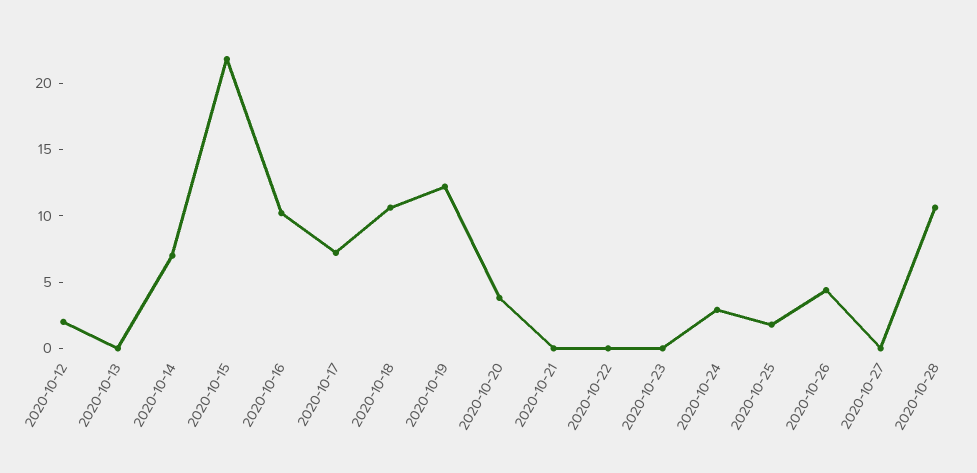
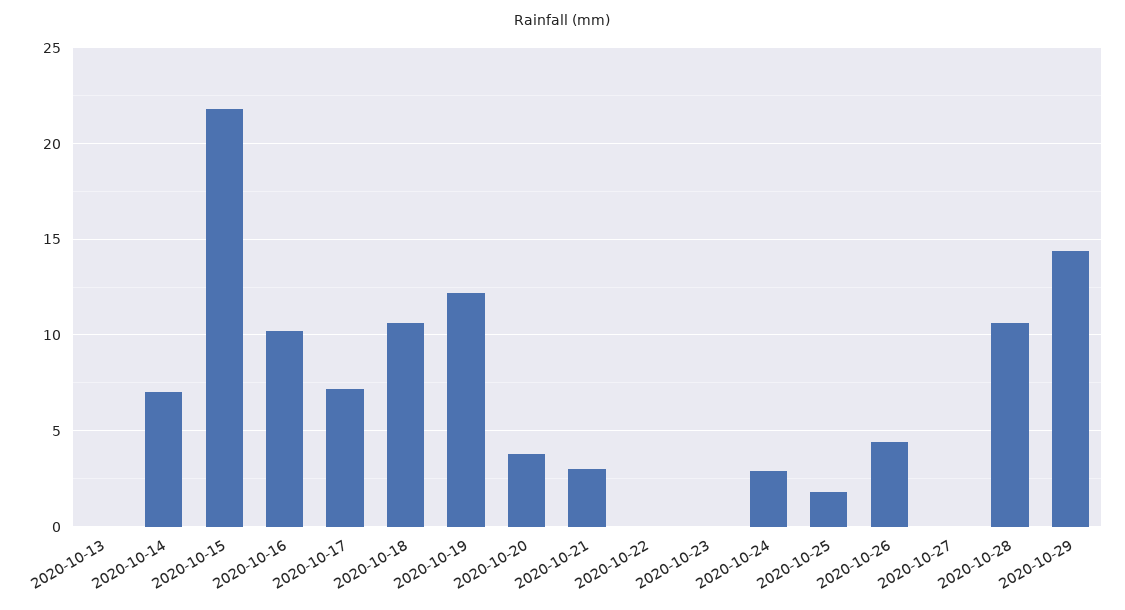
2020-10-12: 2 -> none
2020-10-21: 0 -> 3
2020-10-29: none -> 14.5

